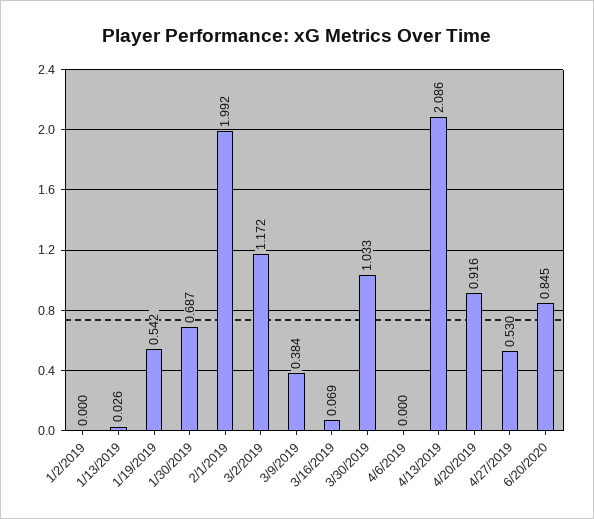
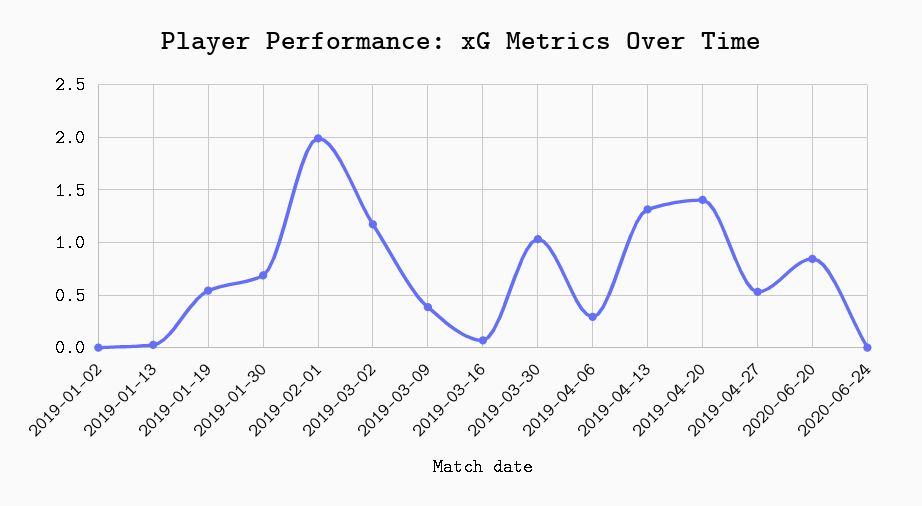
4/6/2019: 0 -> 0.3
4/13/2019: 2.086 -> 1.3
4/20/2019: 0.916 -> 1.4
2020-06-24: none -> 0

